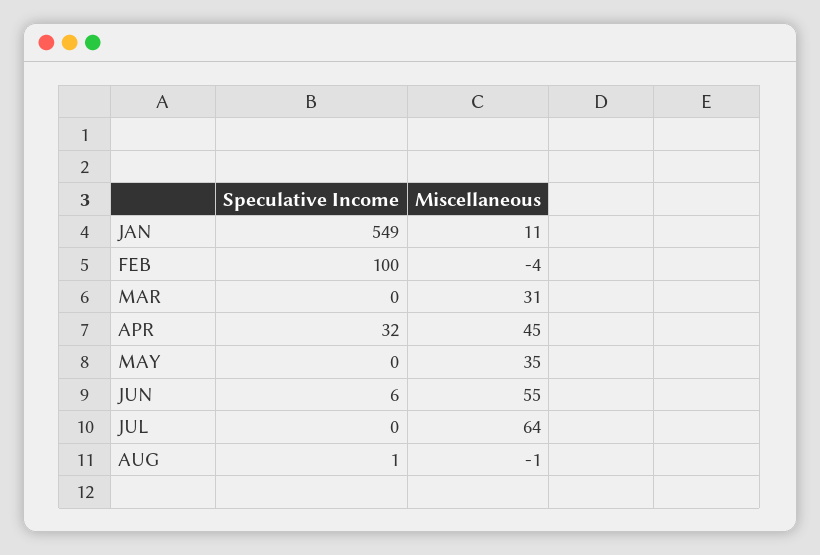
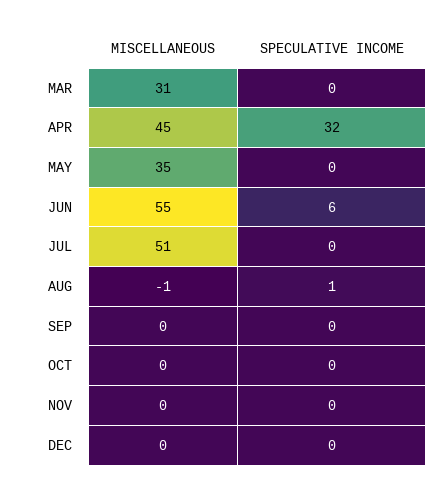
Speculative Income, JAN: 549 -> none
Miscellaneous, JAN: 11 -> none
Speculative Income, FEB: 100 -> none
Miscellaneous, FEB: -4 -> none
Miscellaneous, JUL: 64 -> 51
Miscellaneous, SEP: none -> 0
Speculative Income, SEP: none -> 0
Miscellaneous, OCT: none -> 0
Speculative Income, OCT: none -> 0
Miscellaneous, NOV: none -> 0
Speculative Income, NOV: none -> 0
Miscellaneous, DEC: none -> 0
Speculative Income, DEC: none -> 0

